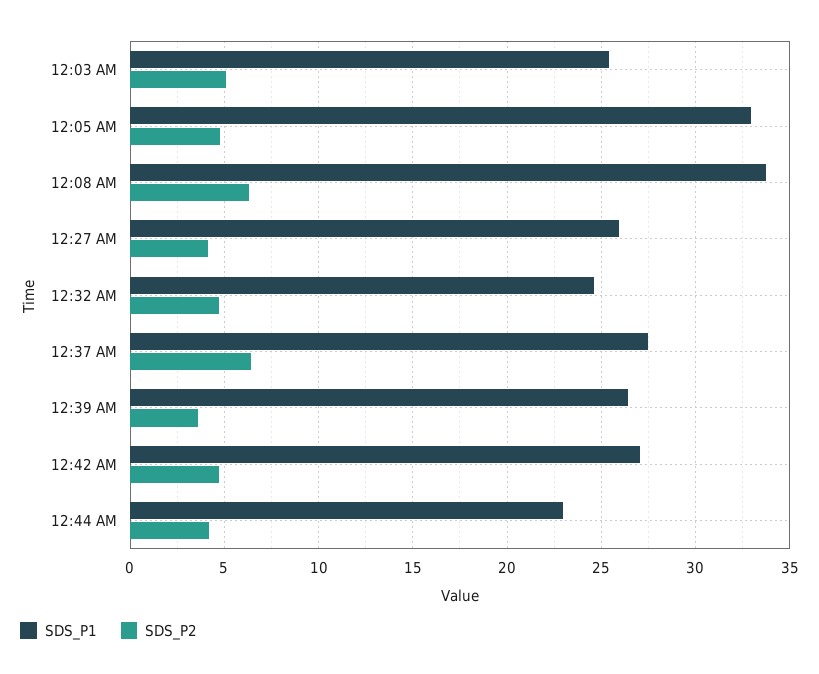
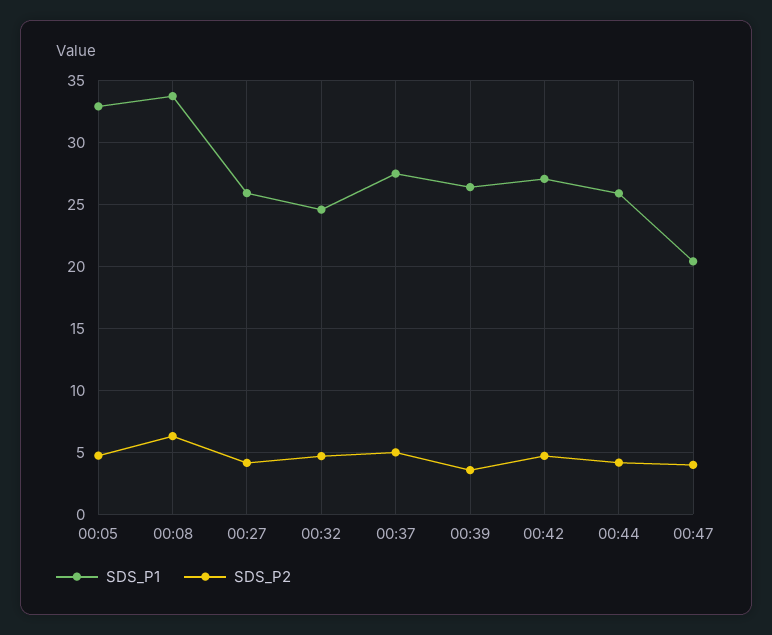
SDS_P1, 12:03 AM: 25.5 -> none
SDS_P2, 12:03 AM: 5 -> none
SDS_P2, 12:37 AM: 6.5 -> 5
SDS_P1, 12:44 AM: 23 -> 26
SDS_P1, 00:47: none -> 20.5
SDS_P2, 00:47: none -> 4

